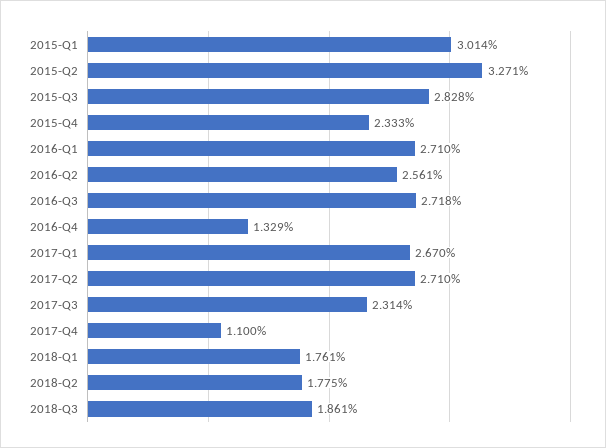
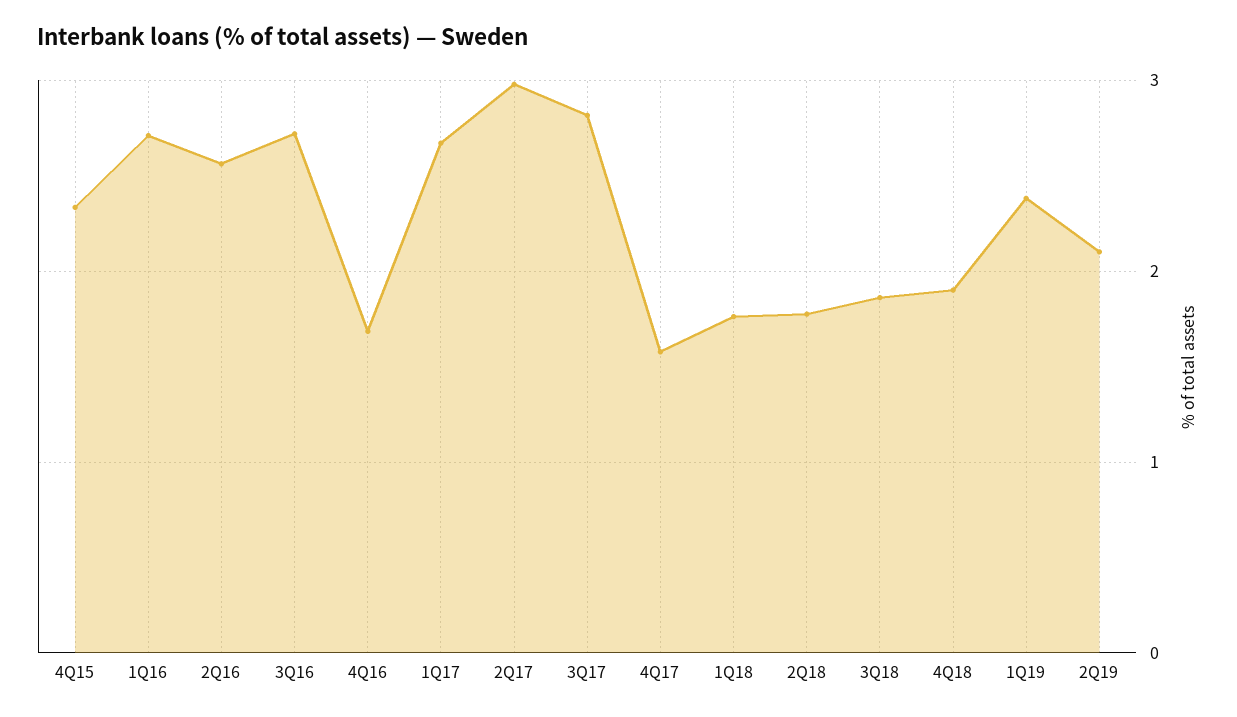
2015-Q1: 3.014 -> none
2015-Q2: 3.271 -> none
2015-Q3: 2.828 -> none
2016-Q4: 1.329 -> 1.7
2017-Q2: 2.71 -> 3
2017-Q3: 2.314 -> 2.8
2017-Q4: 1.1 -> 1.6
4Q18: none -> 1.9
1Q19: none -> 2.4
2Q19: none -> 2.1

